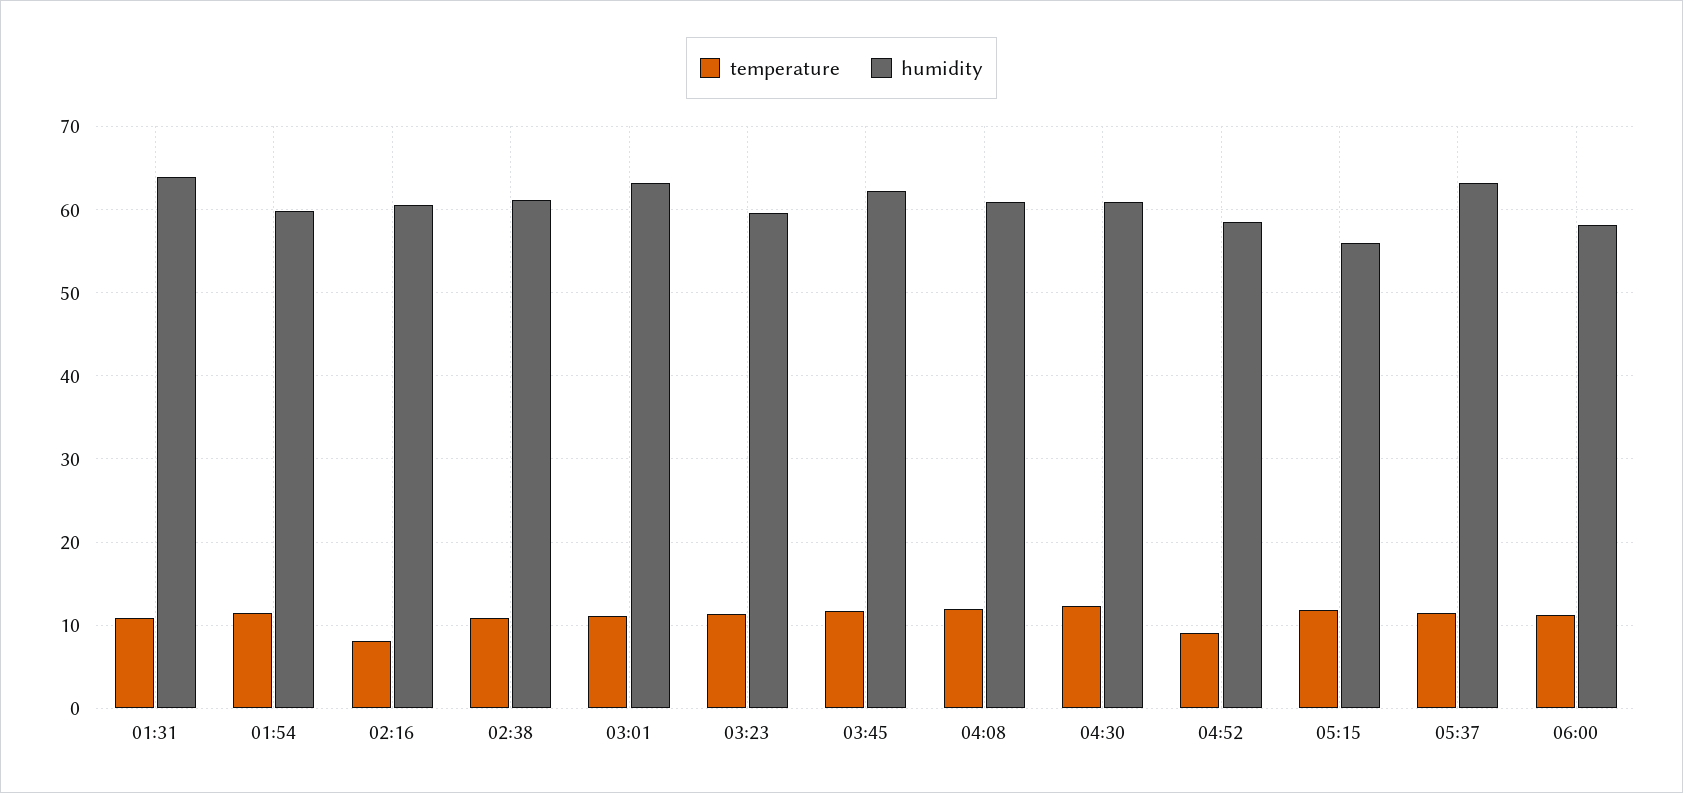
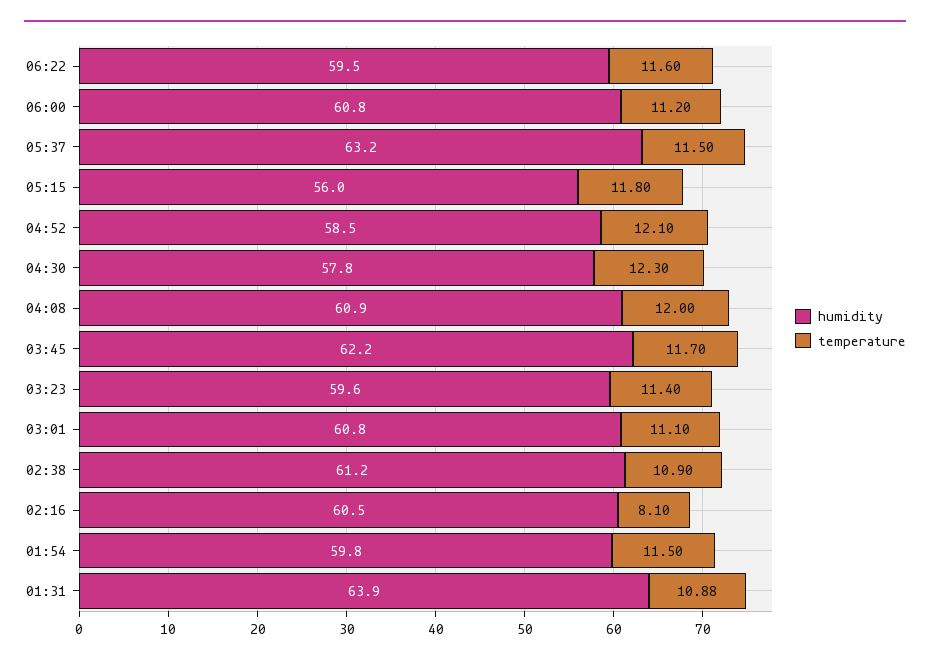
humidity, 03:01: 63 -> 60.8
humidity, 04:30: 61 -> 57.8
temperature, 04:52: 9 -> 12.1
humidity, 06:00: 58 -> 60.8
humidity, 06:22: none -> 59.5
temperature, 06:22: none -> 11.6

